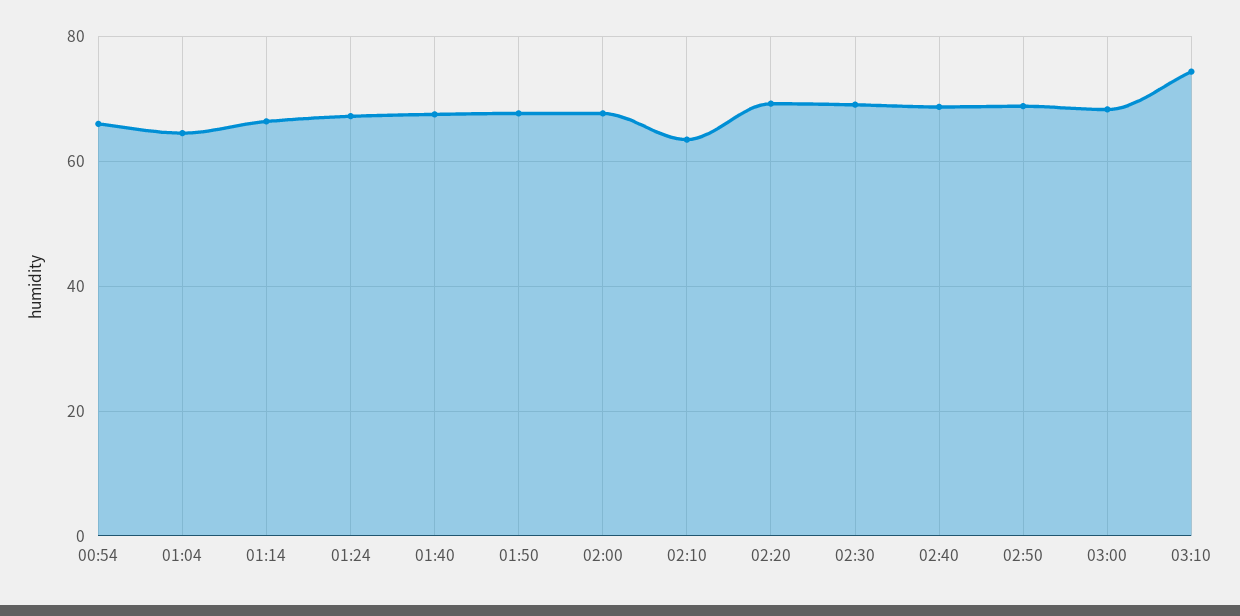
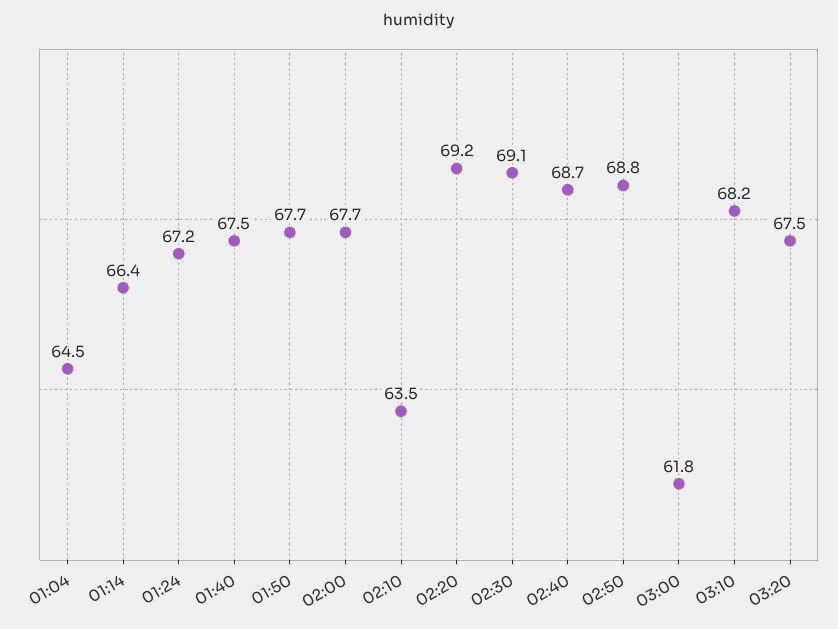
00:54: 66 -> none
03:00: 68 -> 61.8
03:10: 74 -> 68.2
03:20: none -> 67.5

